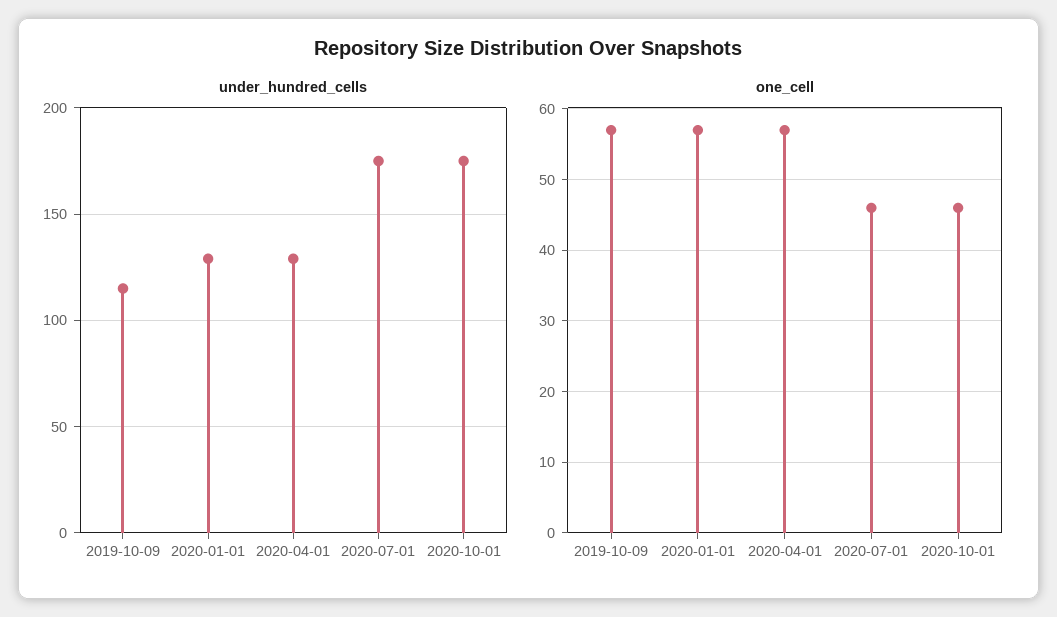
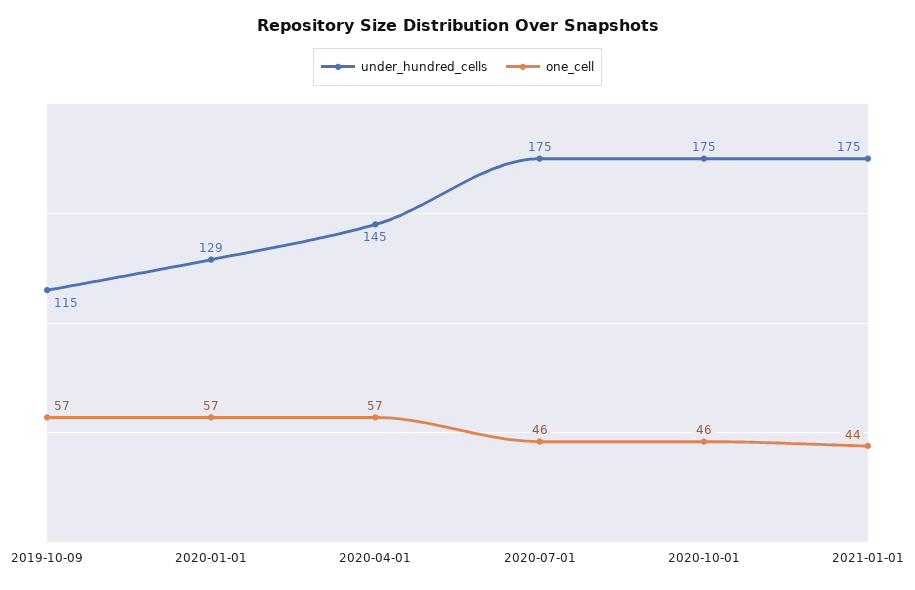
under_hundred_cells, 2020-04-01: 130 -> 145
under_hundred_cells, 2021-01-01: none -> 175
one_cell, 2021-01-01: none -> 44

